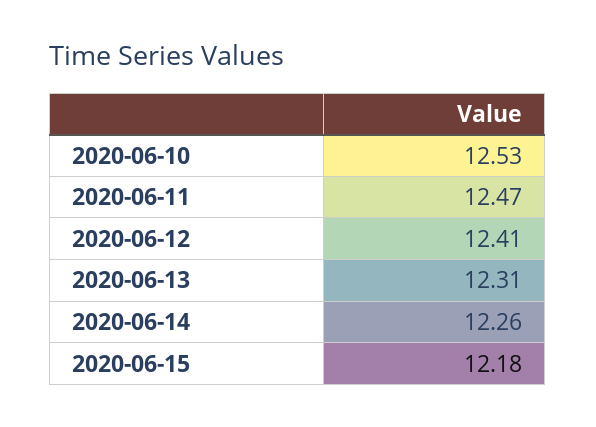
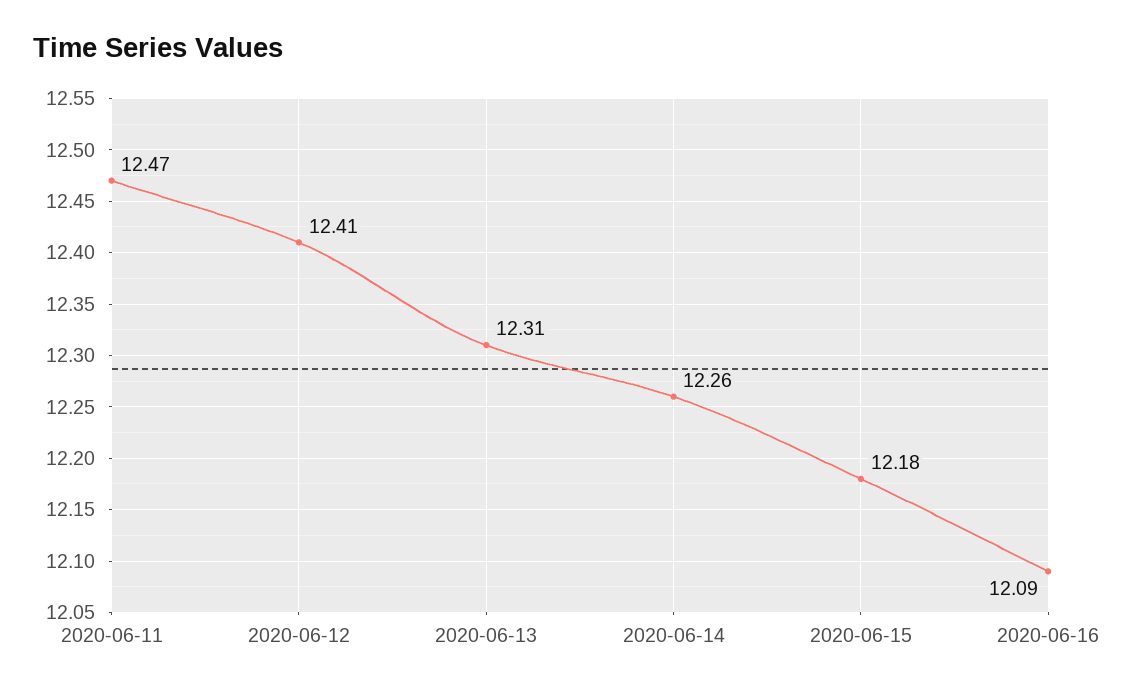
2020-06-10: 12.53 -> none
2020-06-16: none -> 12.09

